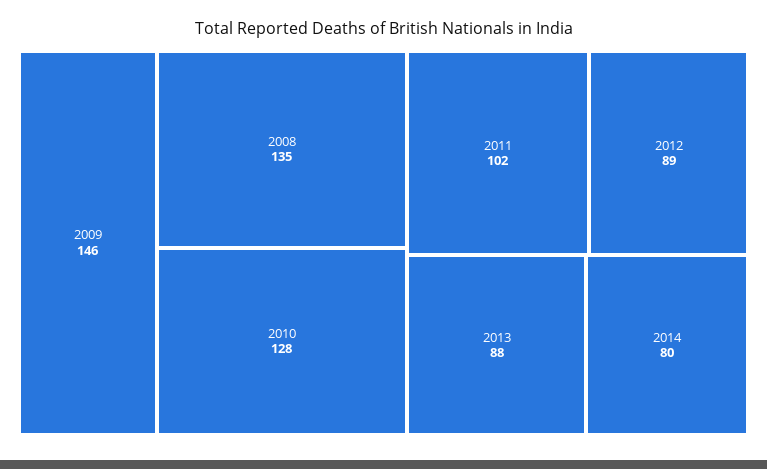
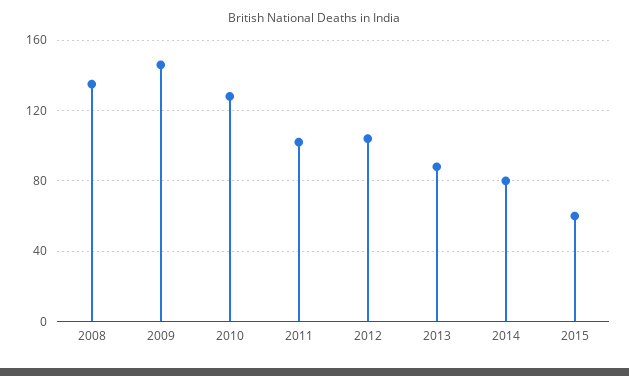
2012: 89 -> 105
2015: none -> 60

